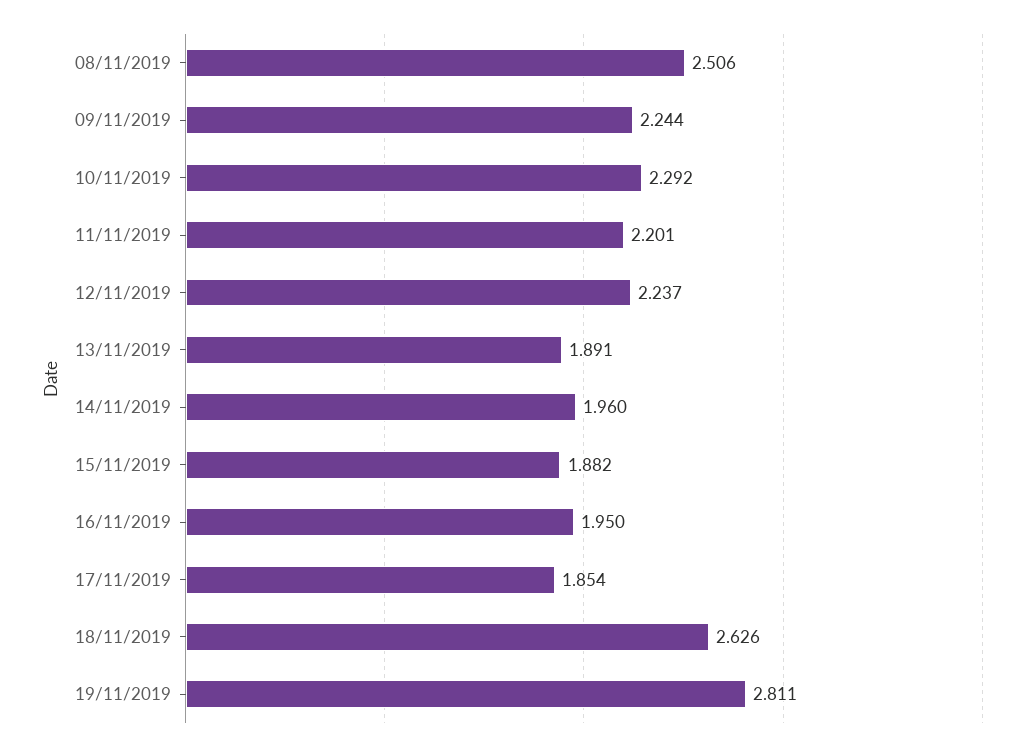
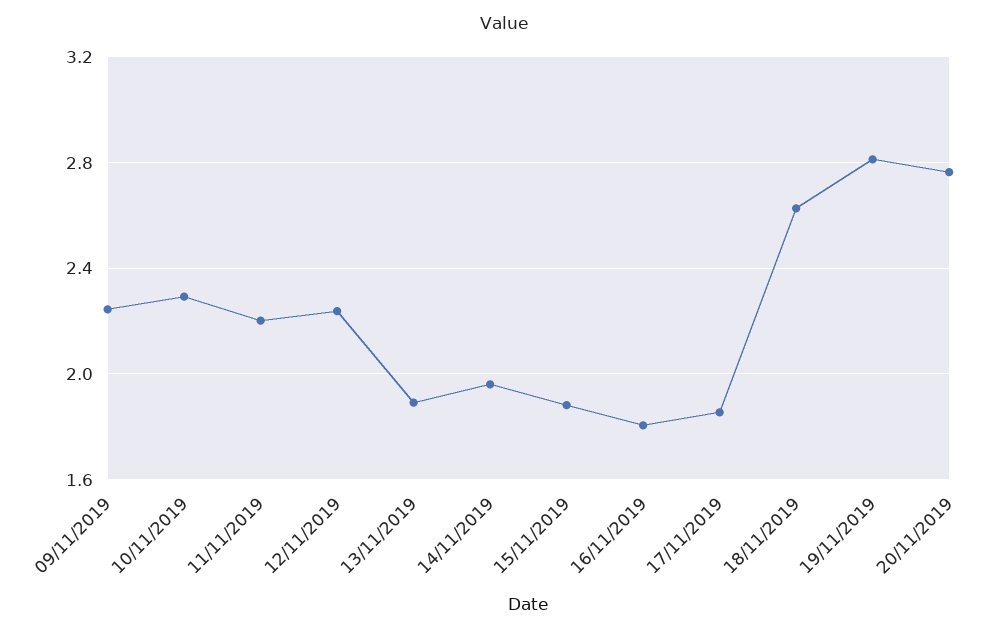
08/11/2019: 2.506 -> none
16/11/2019: 1.95 -> 1.8
20/11/2019: none -> 2.75

